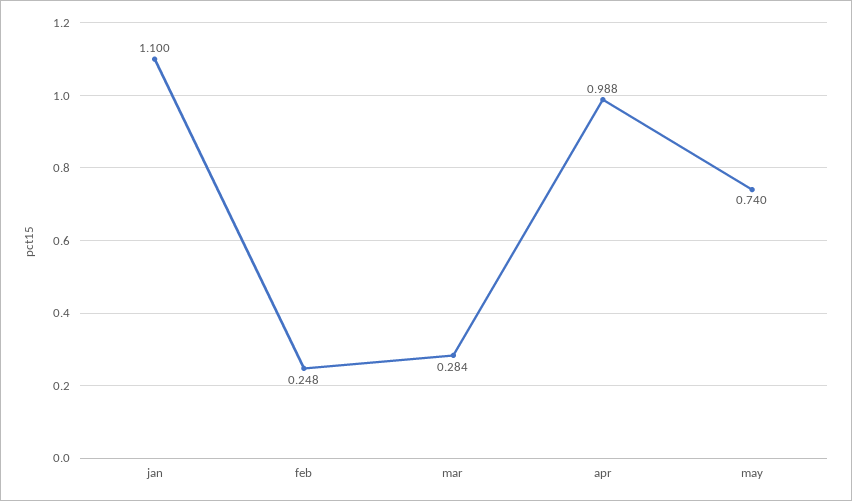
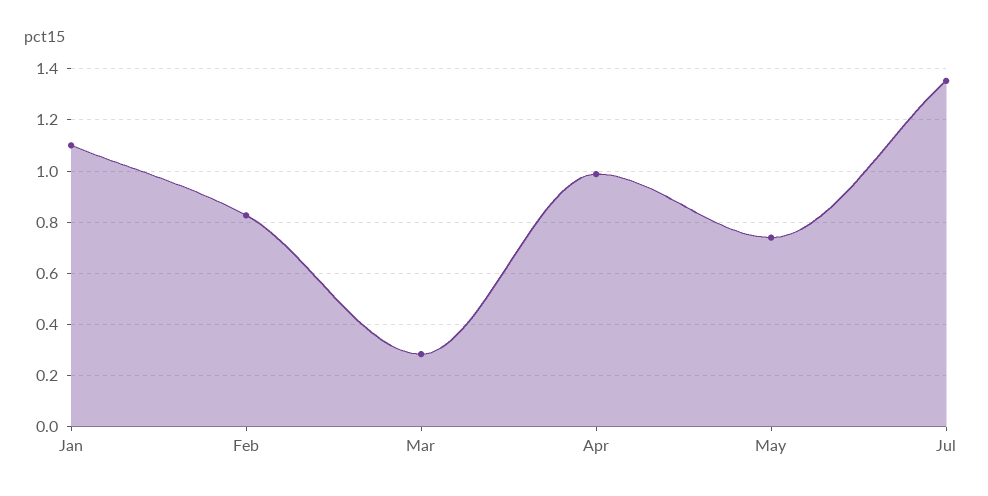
feb: 0.248 -> 0.825
Jul: none -> 1.35

